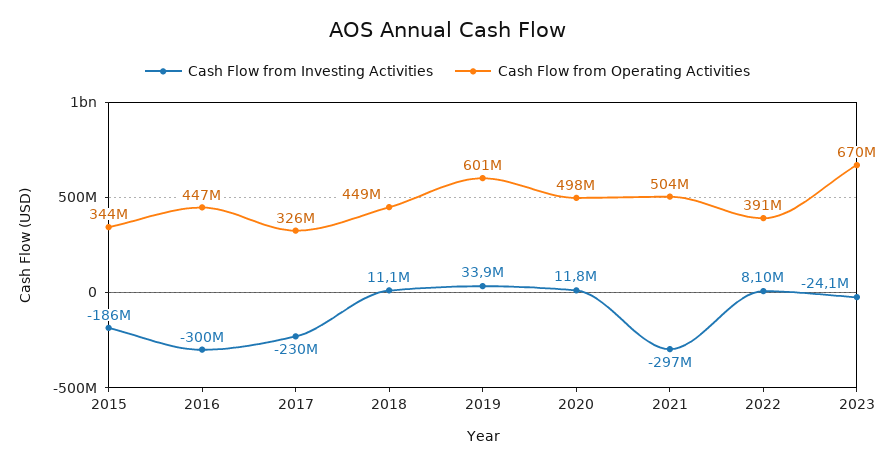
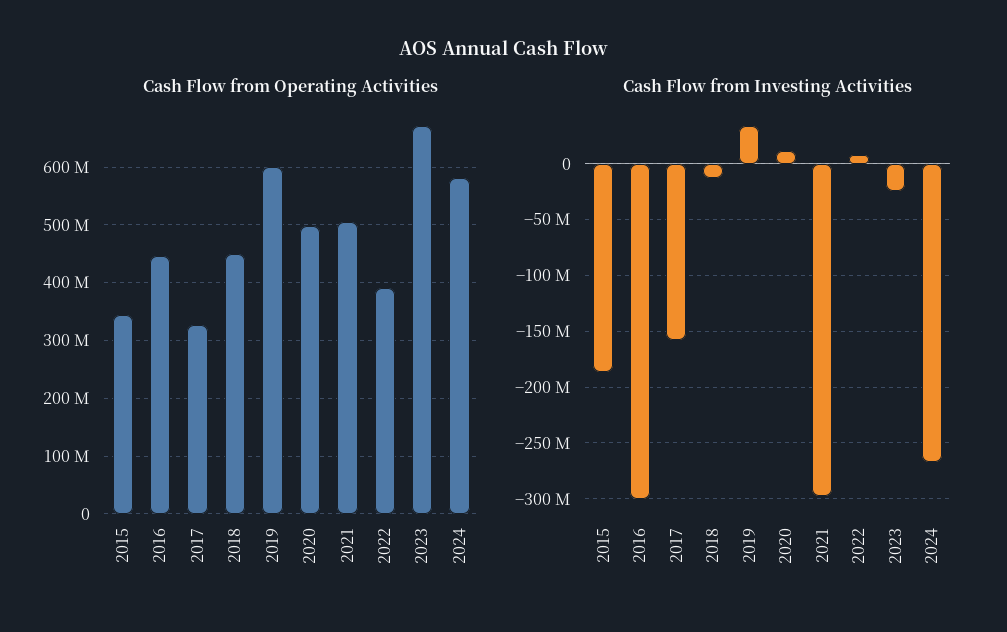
Cash Flow from Investing Activities, 2017: -230000000 -> -160000000
Cash Flow from Investing Activities, 2018: 11100000 -> -10000000
Cash Flow from Operating Activities, 2024: none -> 580000000
Cash Flow from Investing Activities, 2024: none -> -270000000

